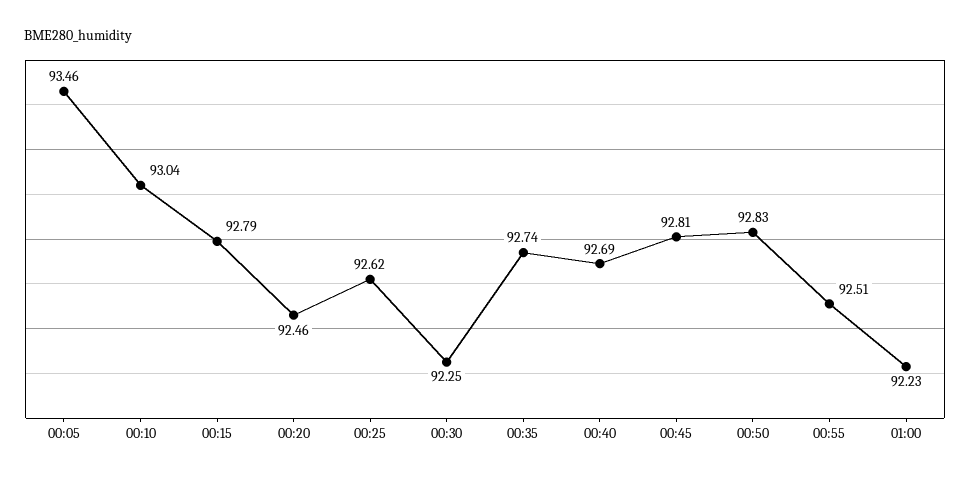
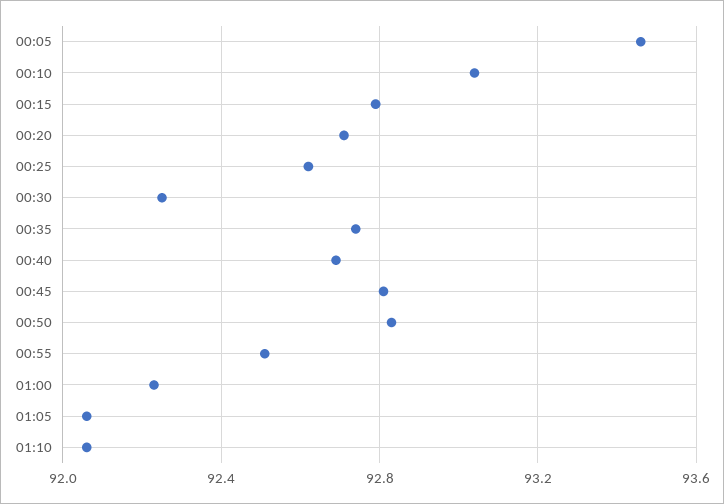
00:20: 92.46 -> 92.7
01:05: none -> 92.05
01:10: none -> 92.05

